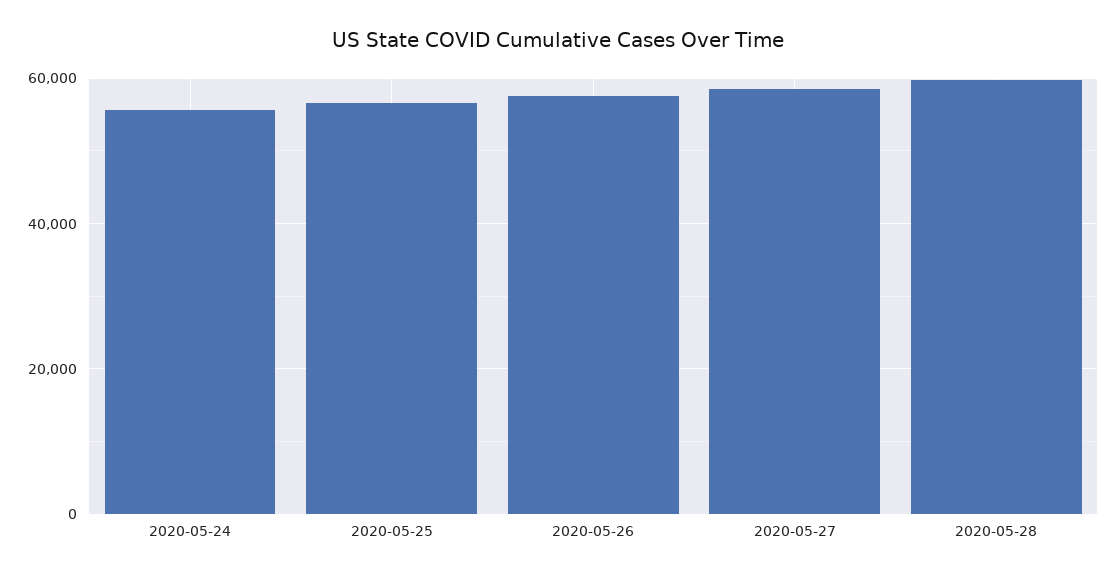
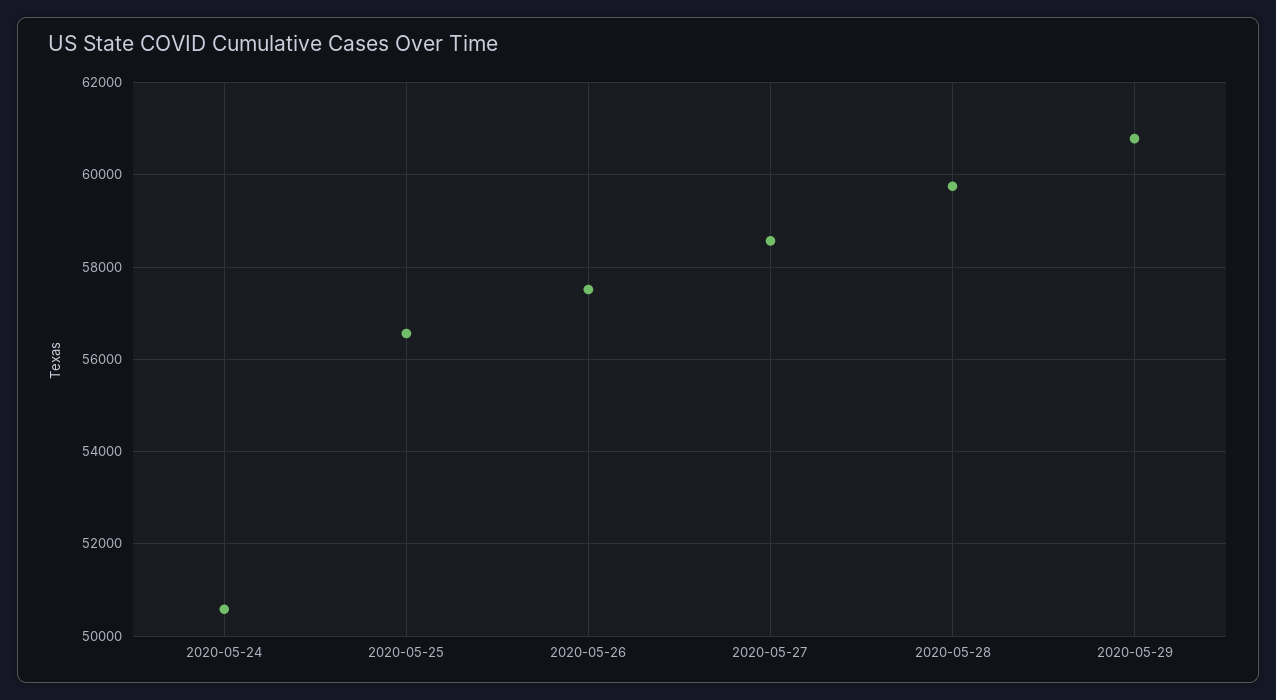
2020-05-24: 56000 -> 50600
2020-05-29: none -> 60800

